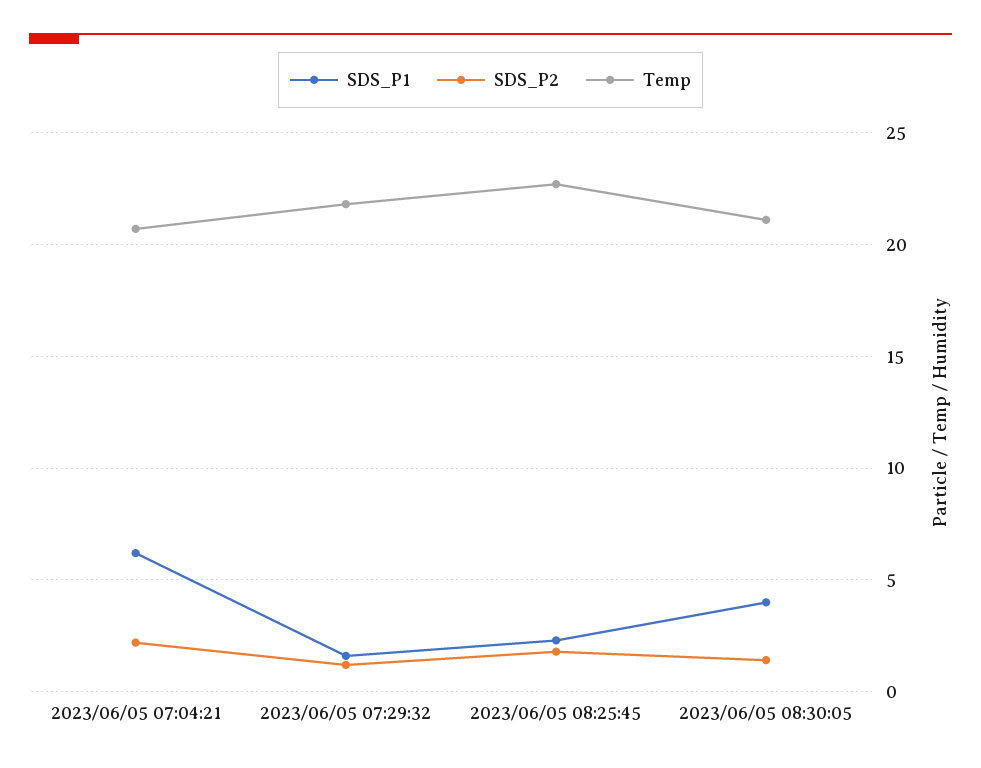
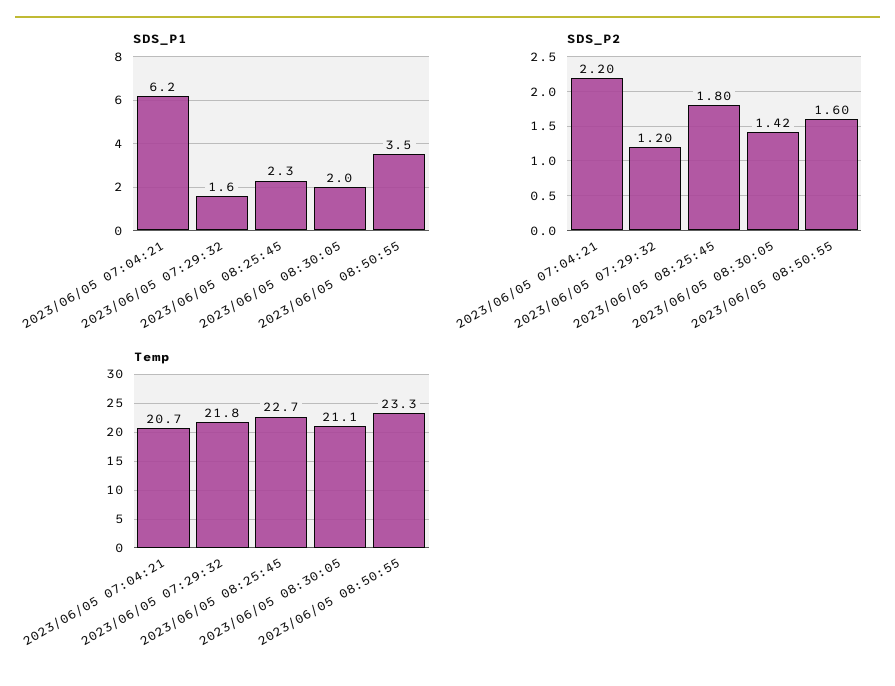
SDS_P1, 2023/06/05 08:30:05: 4 -> 2
SDS_P1, 2023/06/05 08:50:55: none -> 3.5
SDS_P2, 2023/06/05 08:50:55: none -> 1.6
Temp, 2023/06/05 08:50:55: none -> 23.3

